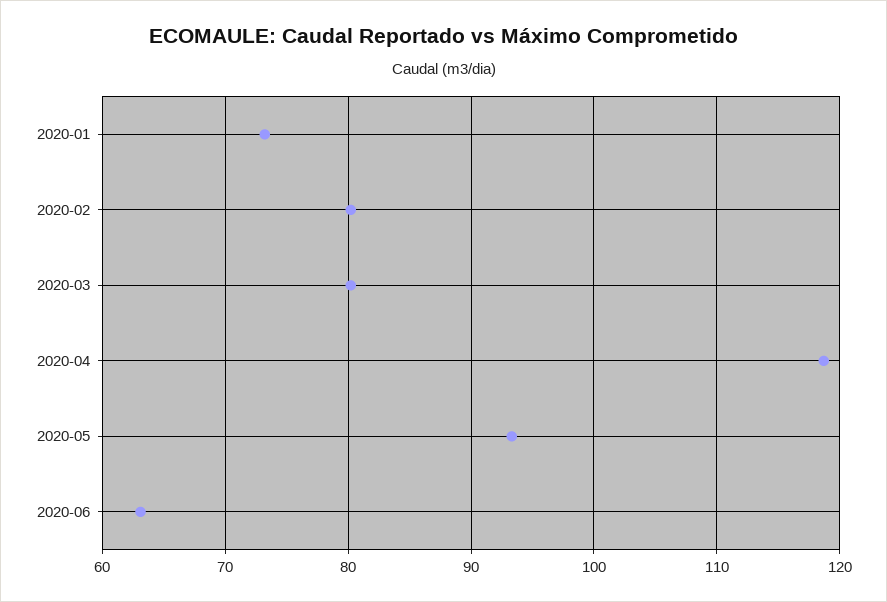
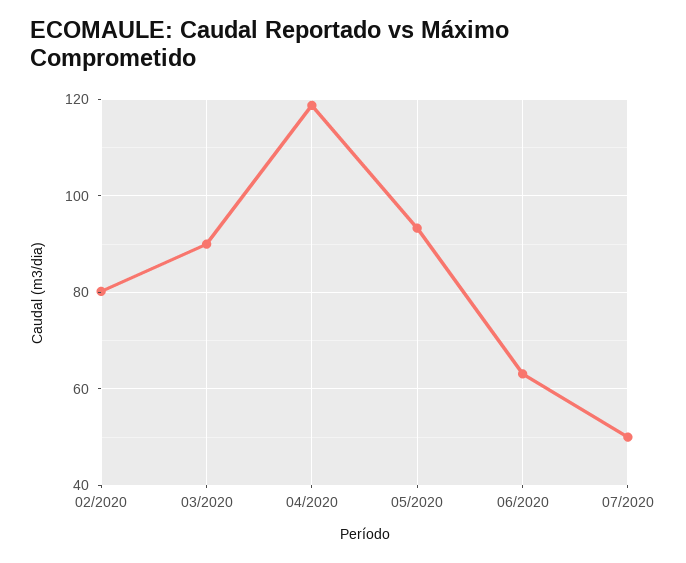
2020-01: 73 -> none
2020-03: 80 -> 90
07/2020: none -> 50

